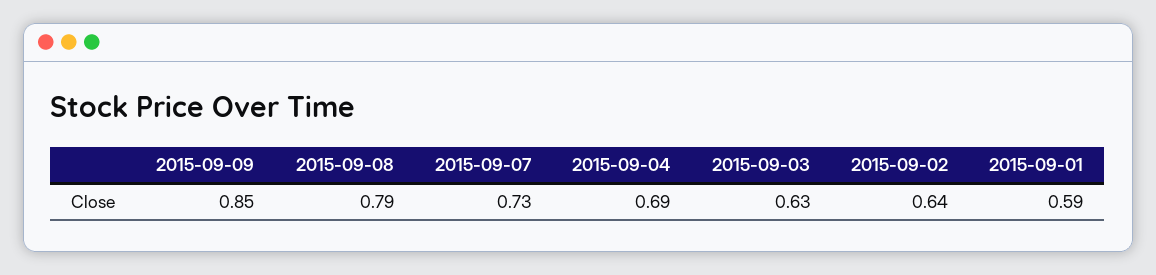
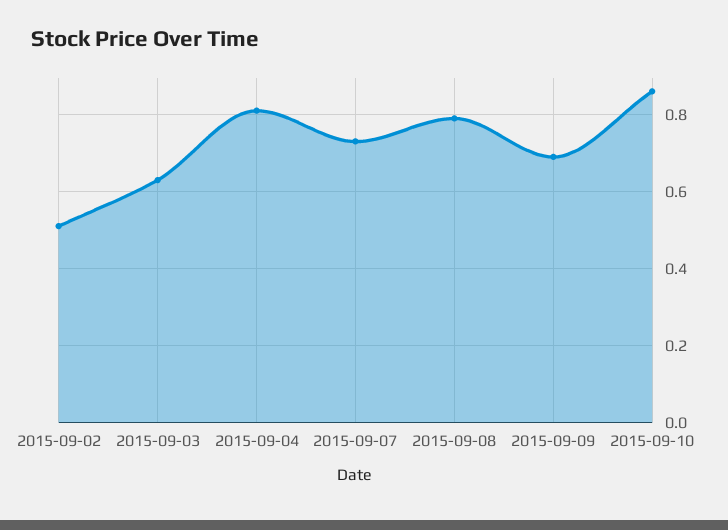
2015-09-09: 0.85 -> 0.7
2015-09-04: 0.69 -> 0.8
2015-09-02: 0.64 -> 0.5
2015-09-01: 0.59 -> none
2015-09-10: none -> 0.85

